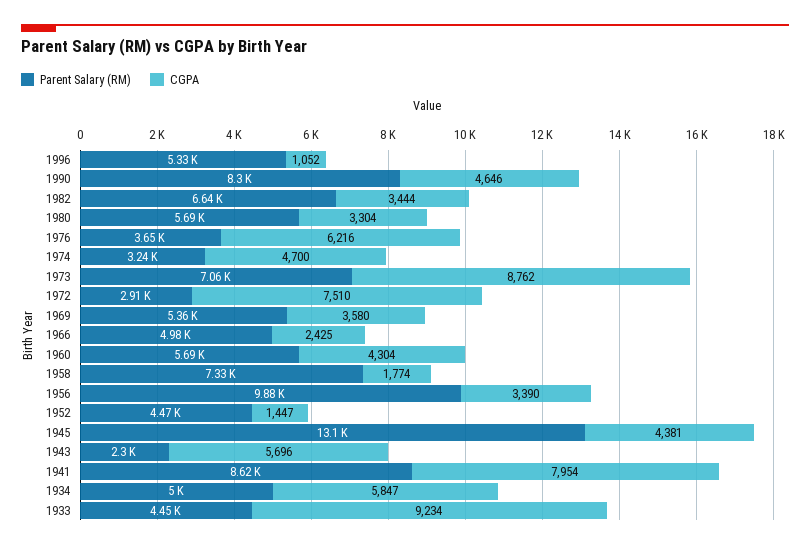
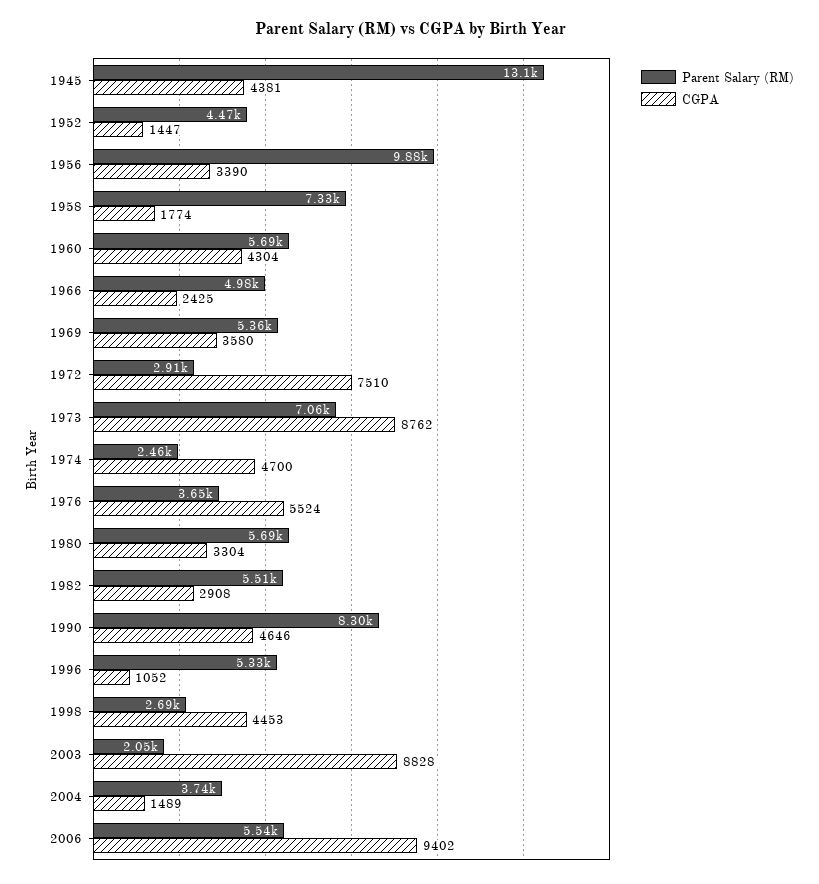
Parent Salary (RM), 1982: 6640 -> 5510
CGPA, 1982: 3444 -> 2908
CGPA, 1976: 6216 -> 5524
Parent Salary (RM), 1974: 3240 -> 2460
Parent Salary (RM), 1943: 2300 -> none
CGPA, 1943: 5696 -> none
Parent Salary (RM), 1941: 8620 -> none
CGPA, 1941: 7954 -> none
Parent Salary (RM), 1934: 5000 -> none
CGPA, 1934: 5847 -> none
Parent Salary (RM), 1933: 4450 -> none
CGPA, 1933: 9234 -> none
Parent Salary (RM), 1998: none -> 2690
CGPA, 1998: none -> 4453
Parent Salary (RM), 2003: none -> 2050
CGPA, 2003: none -> 8828
Parent Salary (RM), 2004: none -> 3740
CGPA, 2004: none -> 1489
Parent Salary (RM), 2006: none -> 5540
CGPA, 2006: none -> 9402

